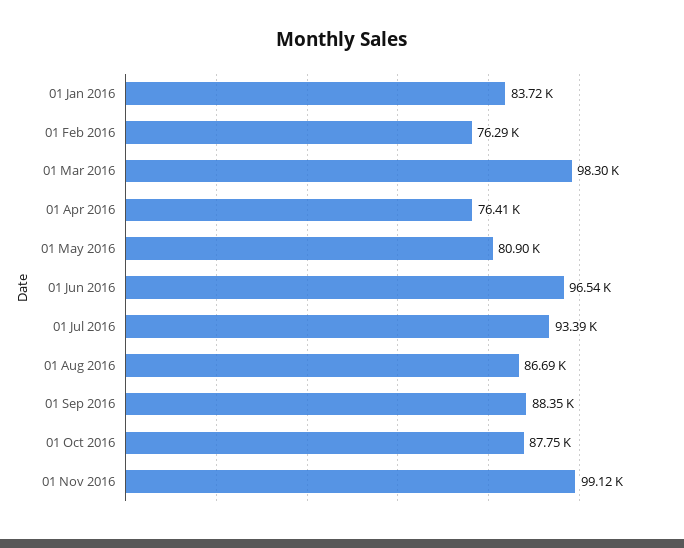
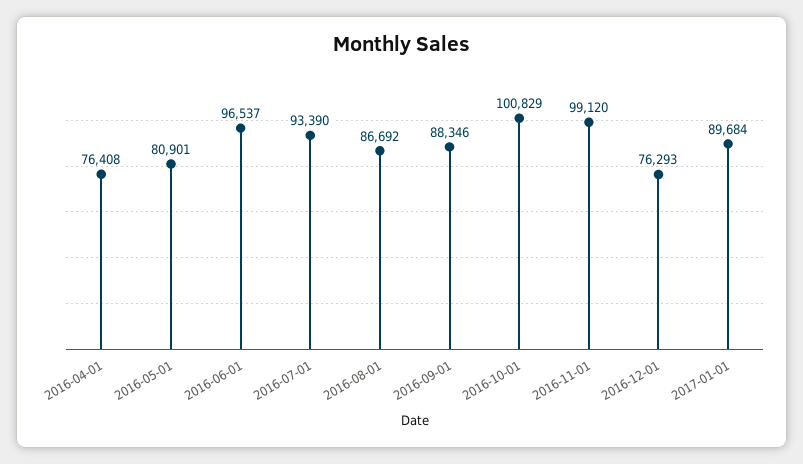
01 Jan 2016: 83720 -> none
01 Feb 2016: 76290 -> none
01 Mar 2016: 98300 -> none
01 Oct 2016: 87750 -> 100829
2016-12-01: none -> 76293
2017-01-01: none -> 89684

